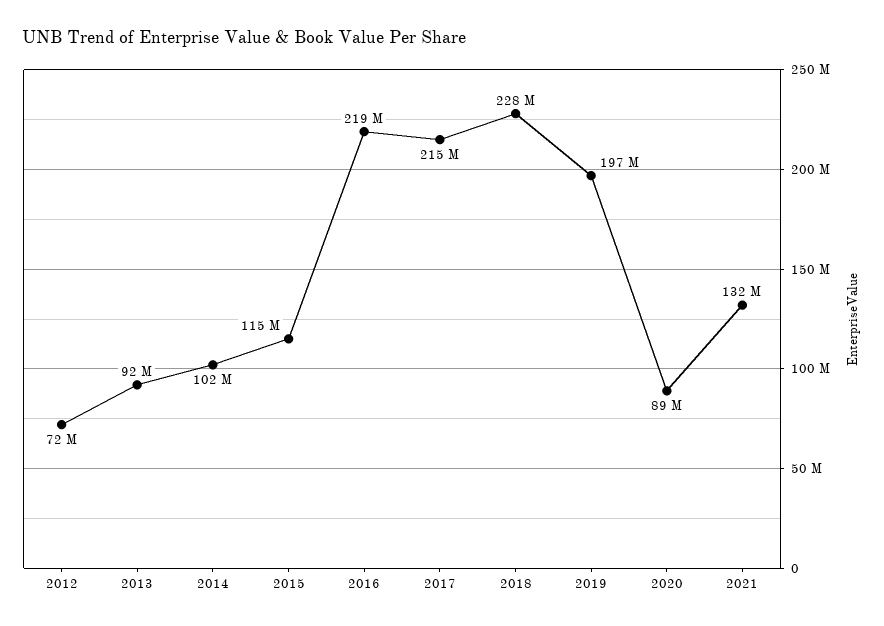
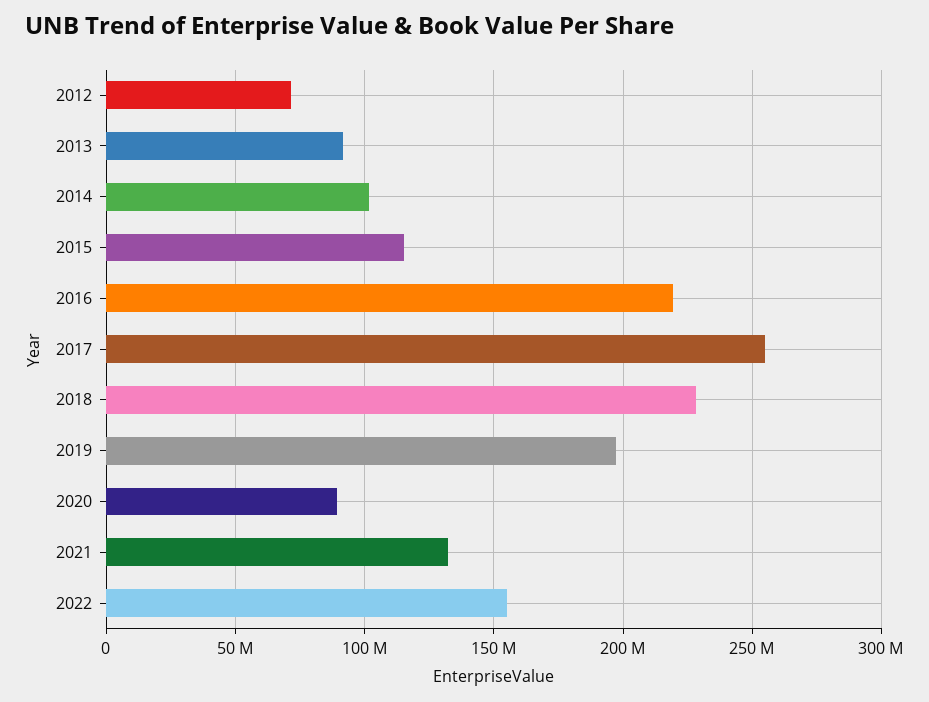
2017: 215000000 -> 255000000
2022: none -> 155000000

